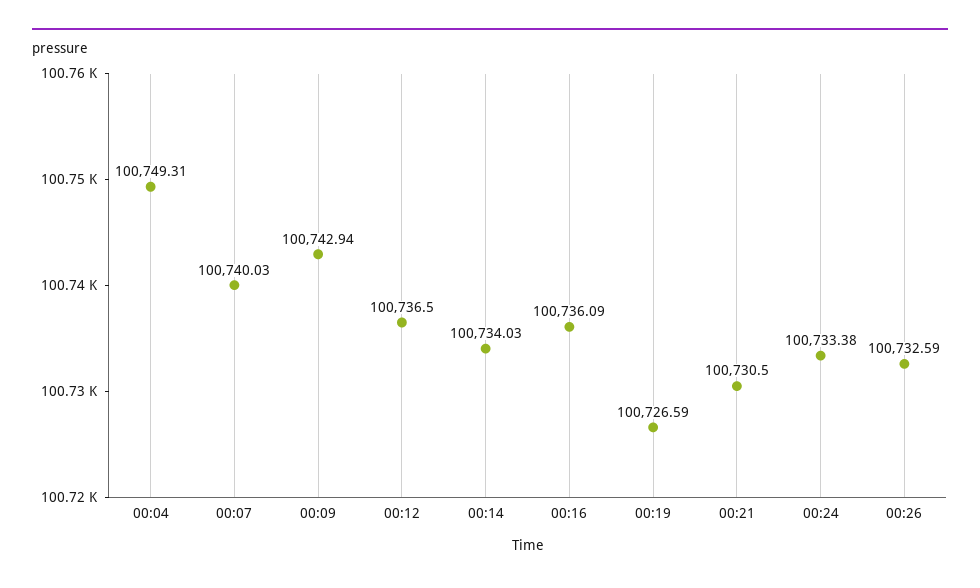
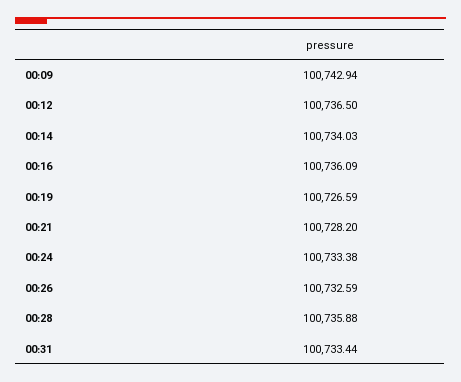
00:04: 100749.31 -> none
00:07: 100740.03 -> none
00:21: 100730.5 -> 100728.2
00:28: none -> 100735.88
00:31: none -> 100733.44

